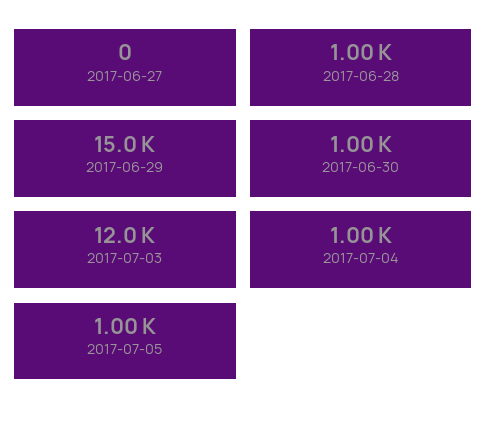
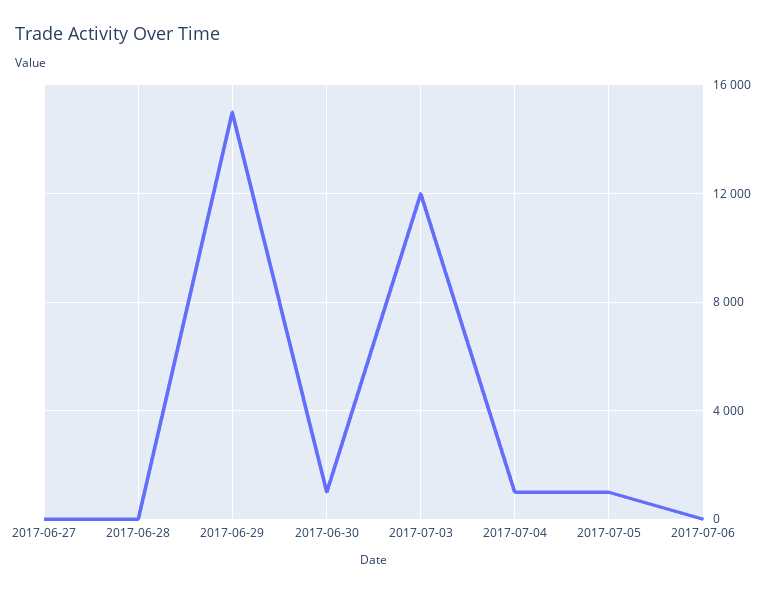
2017-06-28: 1000 -> 0
2017-07-06: none -> 0

